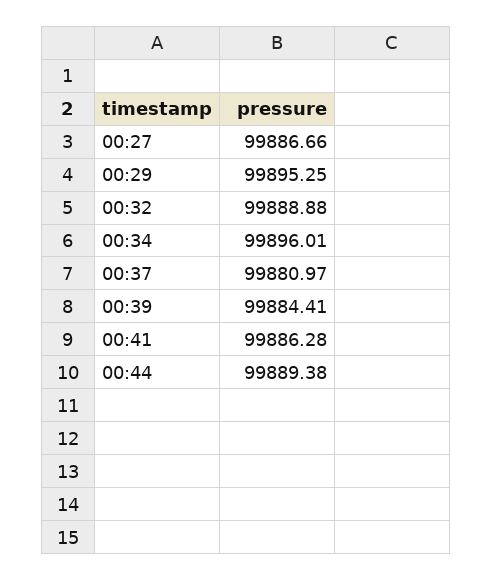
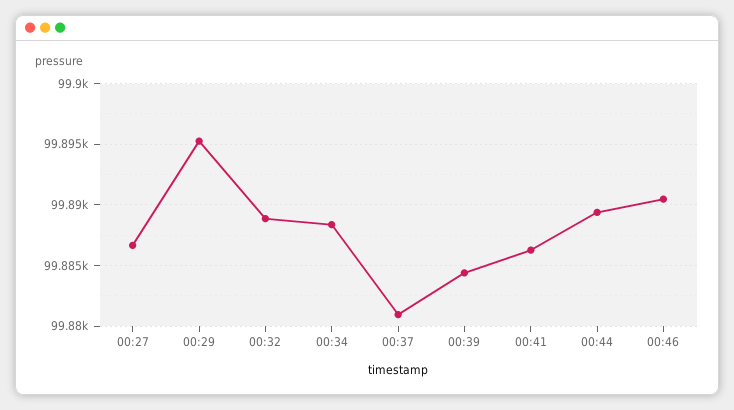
00:34: 99896.01 -> 99888.5
00:46: none -> 99890.5

